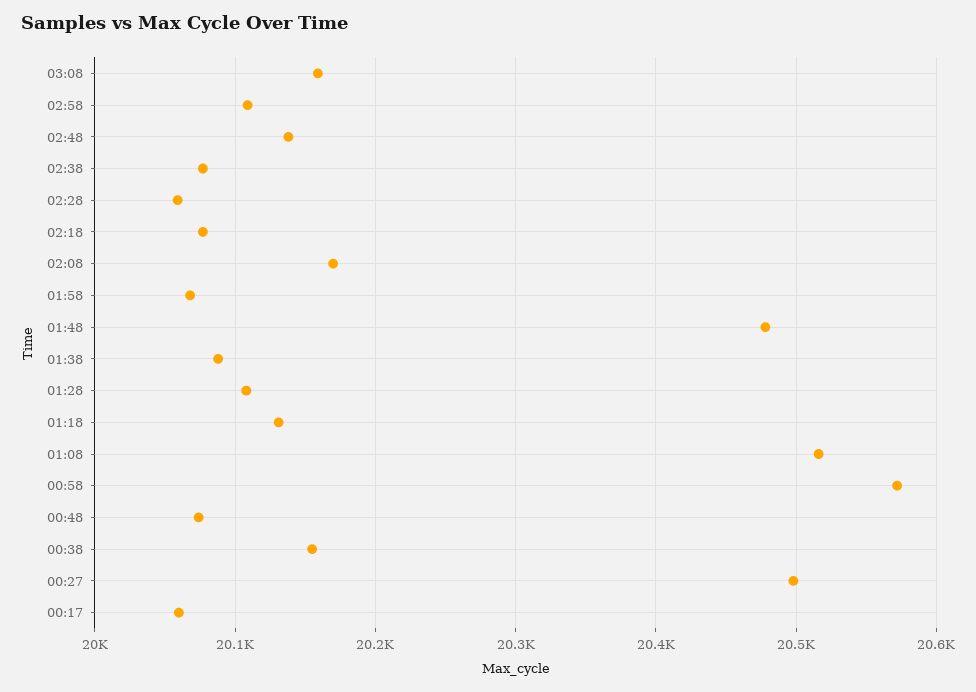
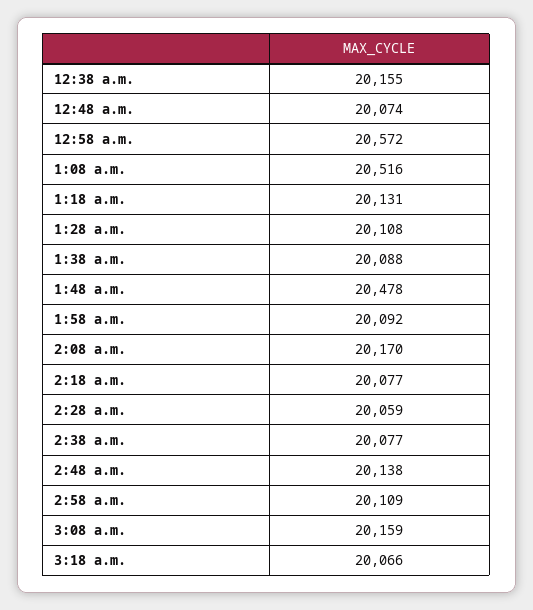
01:58: 20070 -> 20092
00:27: 20500 -> none
00:17: 20060 -> none
3:18 a.m.: none -> 20066

